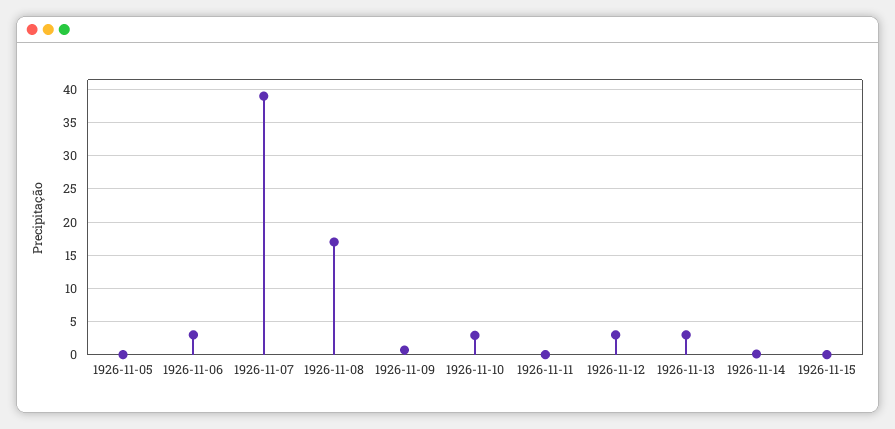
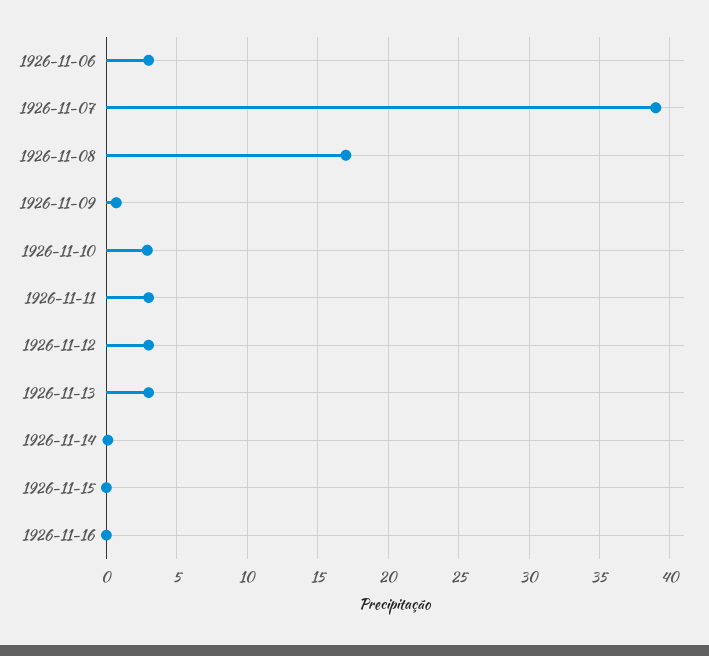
1926-11-05: 0 -> none
1926-11-11: 0 -> 3
1926-11-16: none -> 0

